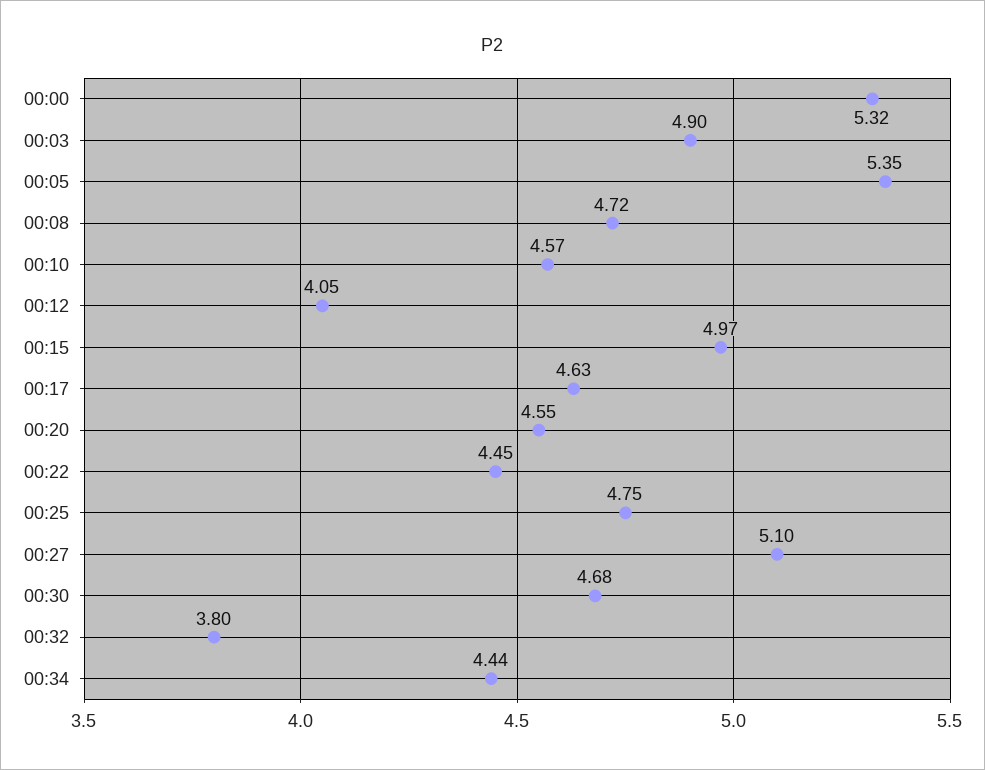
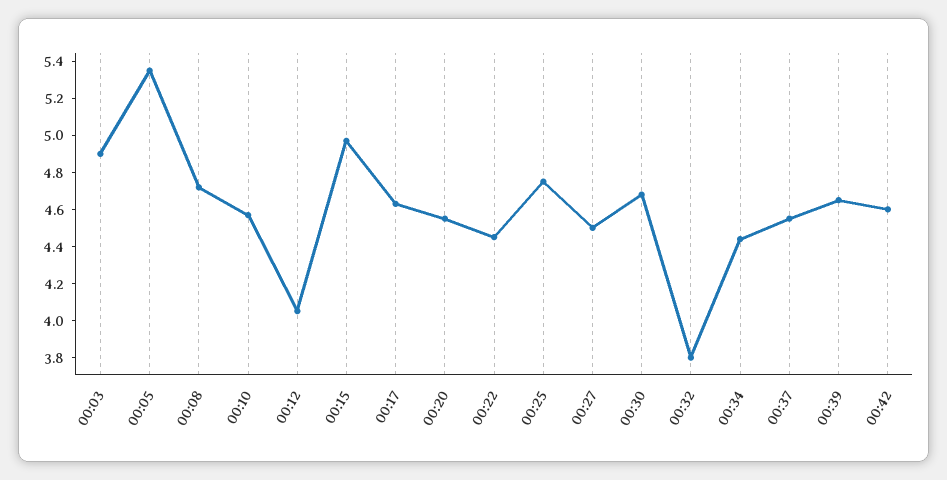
00:00: 5.32 -> none
00:27: 5.1 -> 4.5
00:37: none -> 4.55
00:39: none -> 4.65
00:42: none -> 4.6

